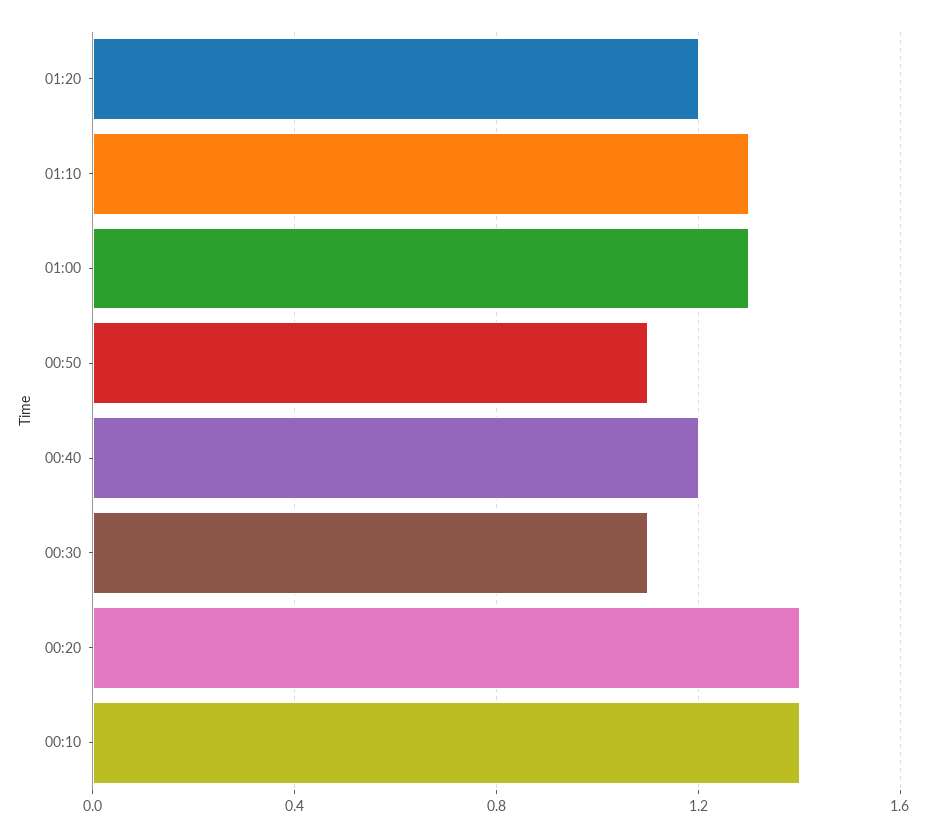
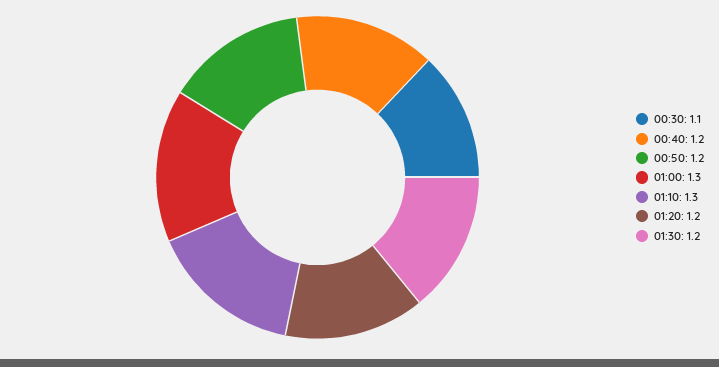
00:50: 1.1 -> 1.2
00:20: 1.4 -> none
00:10: 1.4 -> none
01:30: none -> 1.2

